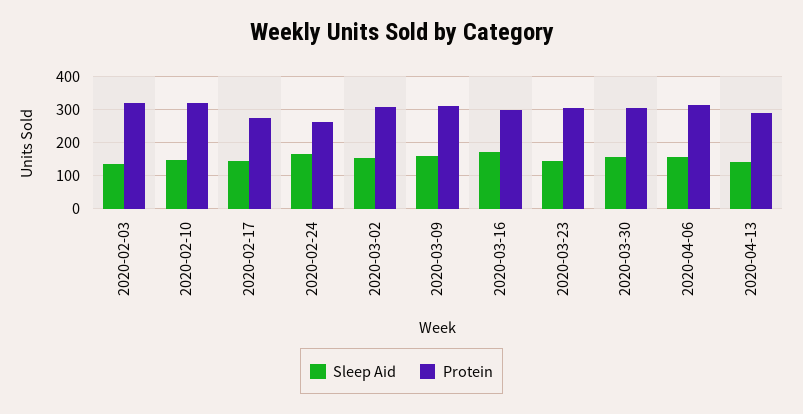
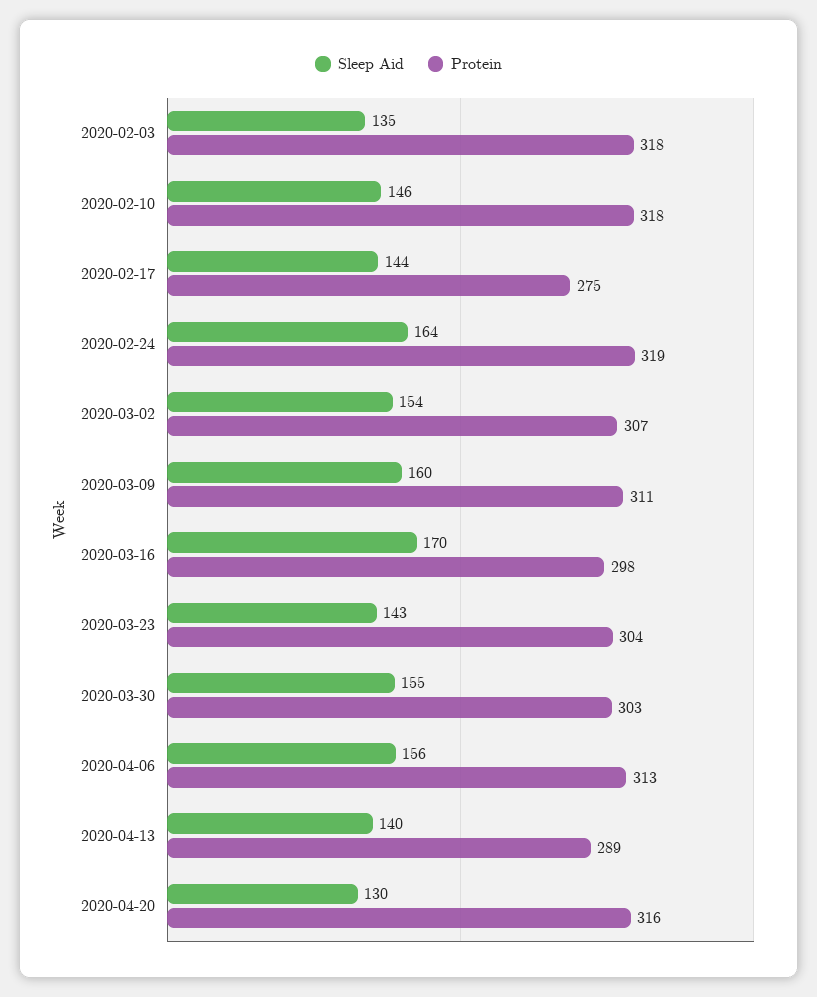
Protein, 2020-02-24: 260 -> 319
Sleep Aid, 2020-04-20: none -> 130
Protein, 2020-04-20: none -> 316

